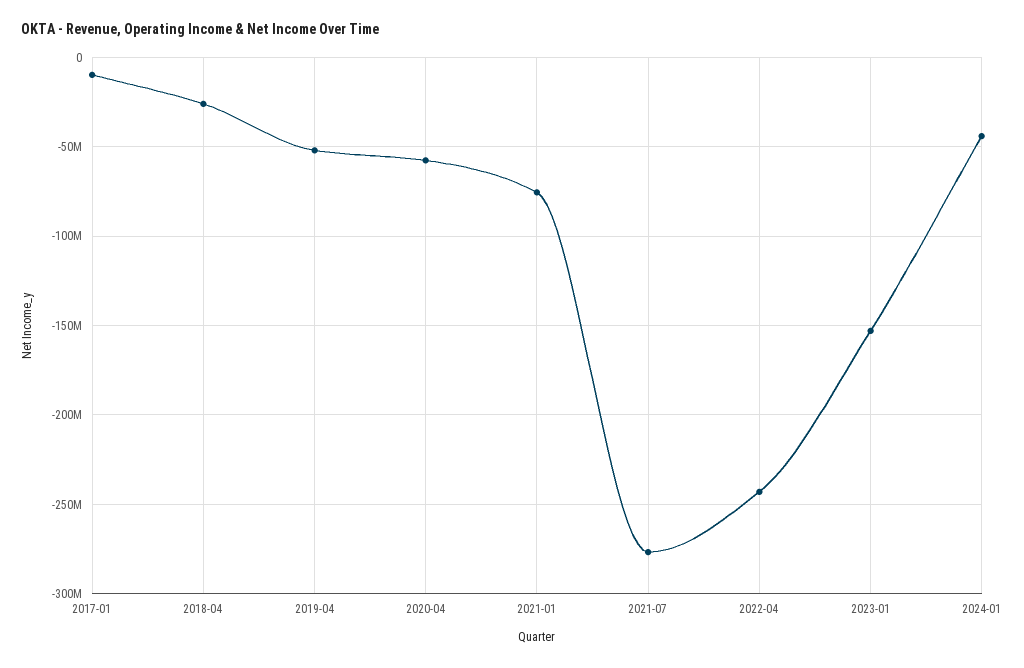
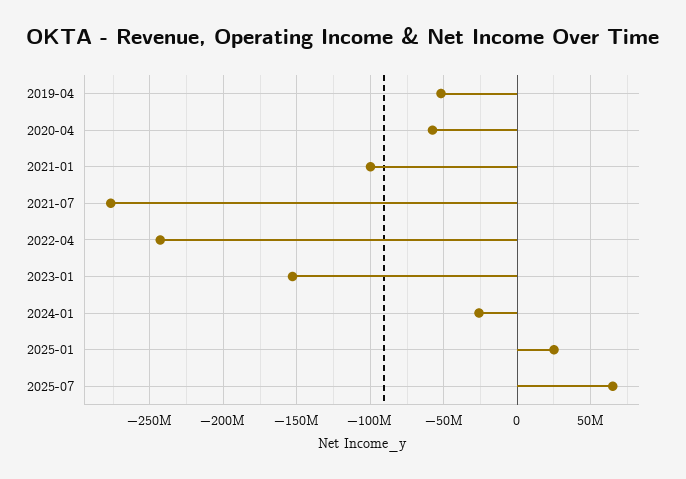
2017-01: -10000000 -> none
2018-04: -25000000 -> none
2021-01: -75000000 -> -100000000
2024-01: -45000000 -> -25000000
2025-01: none -> 25000000
2025-07: none -> 65000000

